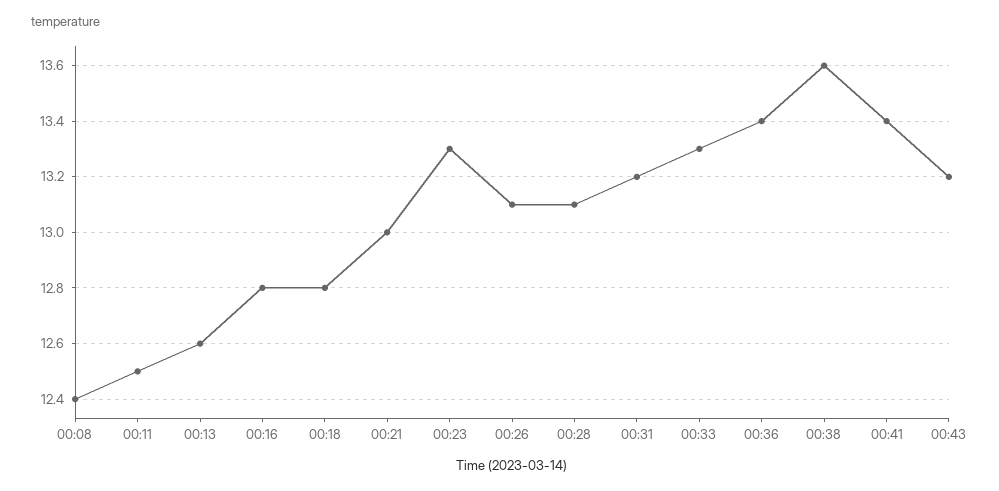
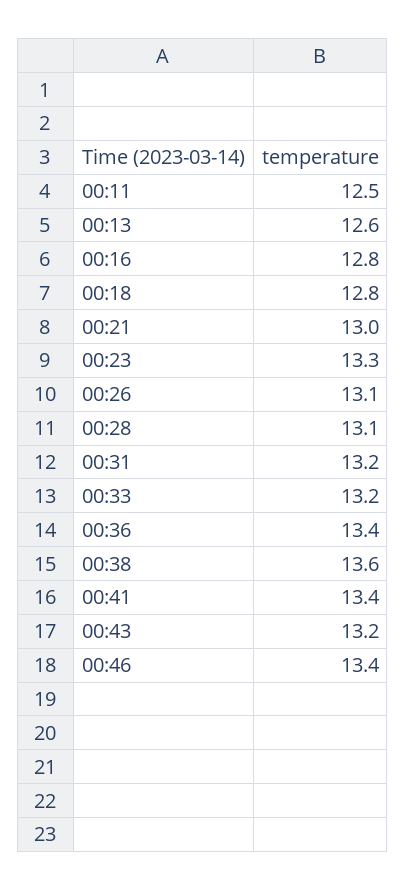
00:08: 12.4 -> none
00:33: 13.3 -> 13.2
00:46: none -> 13.4

